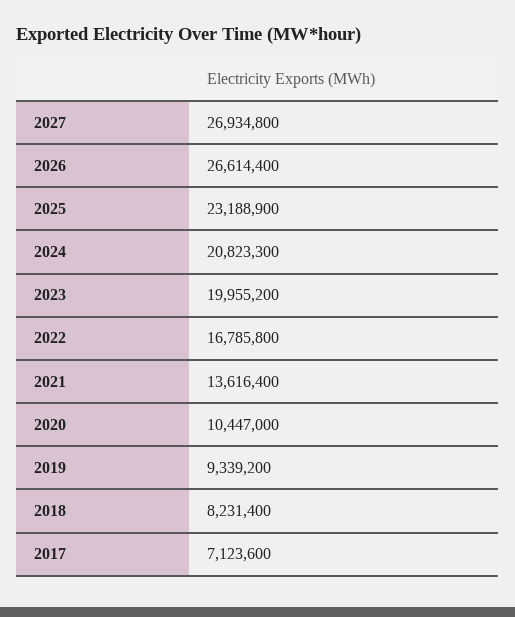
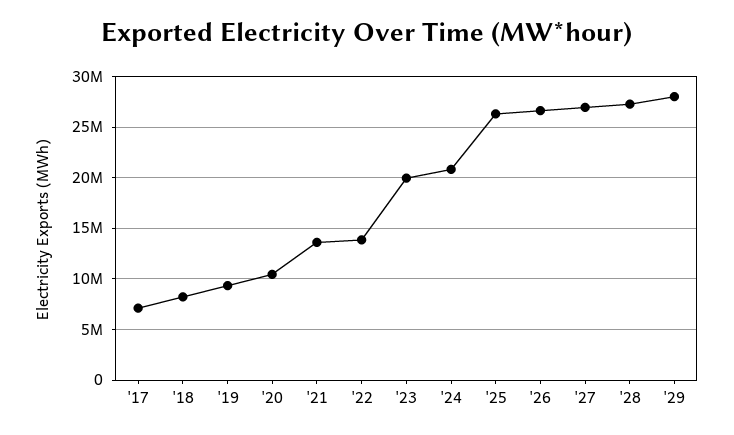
2025: 23188900 -> 26000000
2022: 16785800 -> 14000000
'28: none -> 27000000
'29: none -> 28000000

